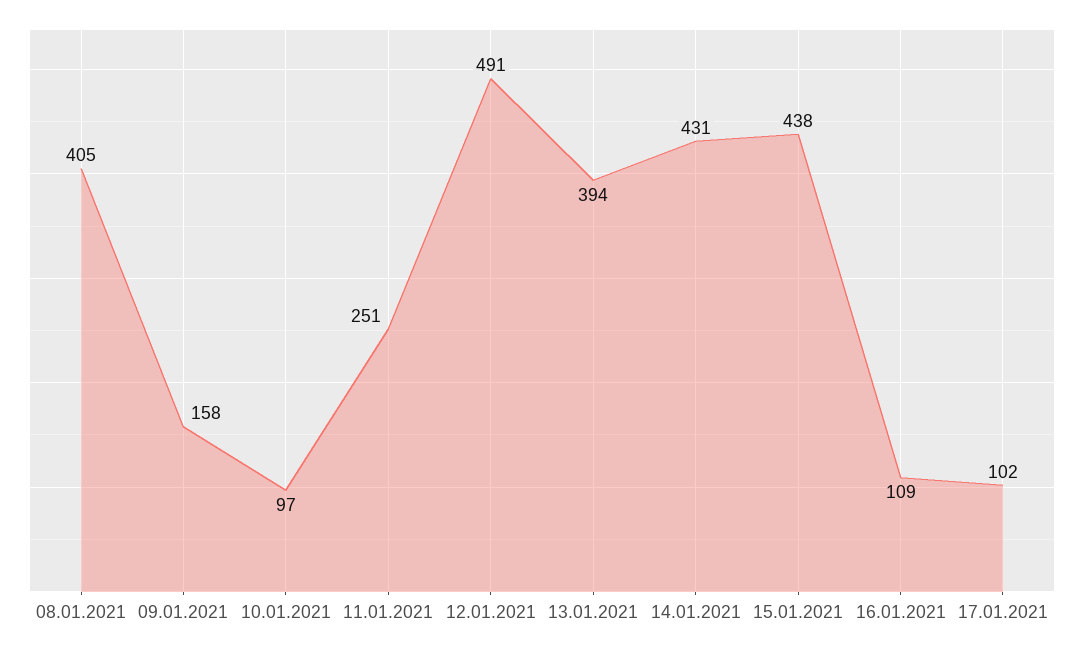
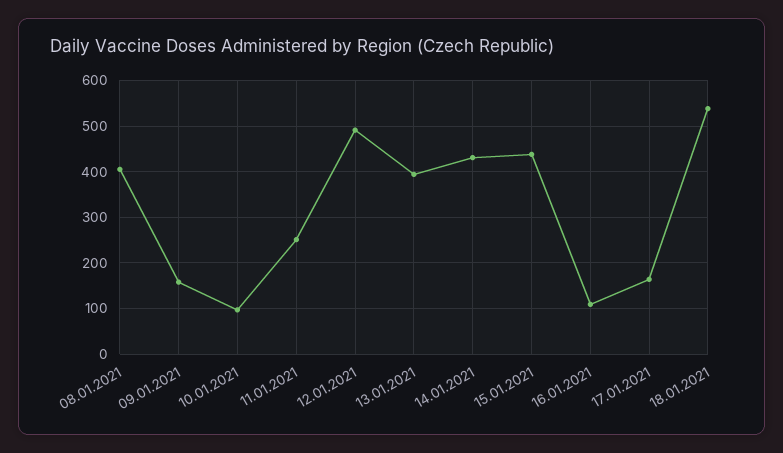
17.01.2021: 102 -> 160
18.01.2021: none -> 540

